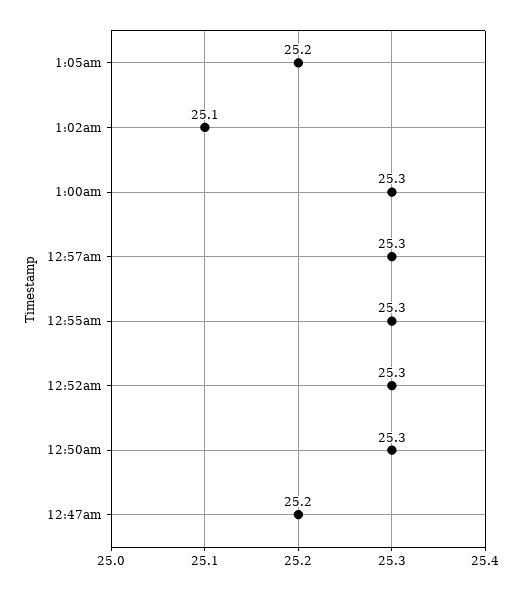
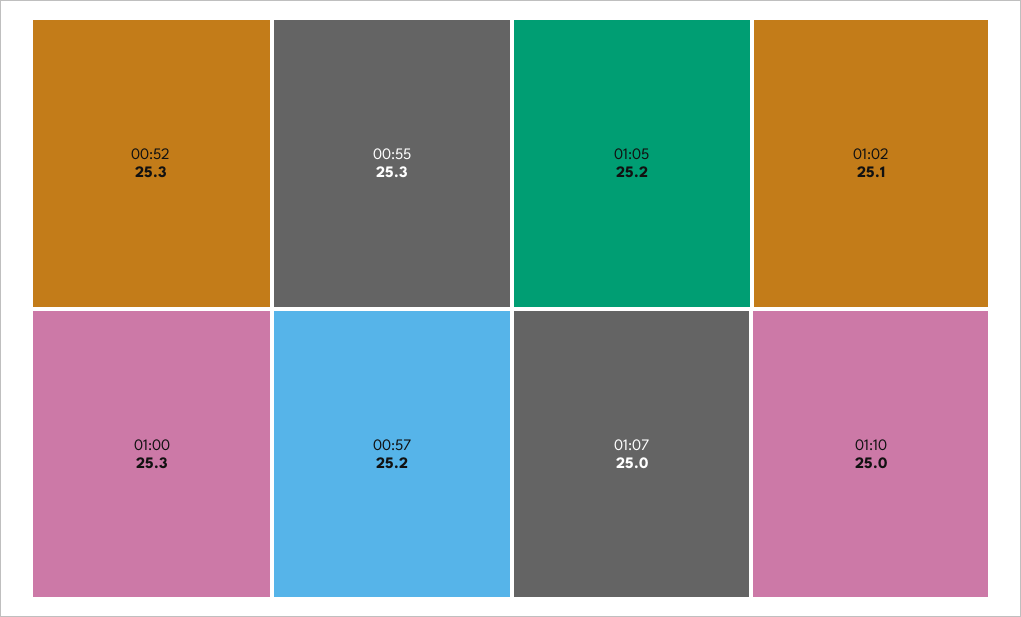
12:57am: 25.3 -> 25.2
12:50am: 25.3 -> none
12:47am: 25.2 -> none
01:07: none -> 25
01:10: none -> 25

